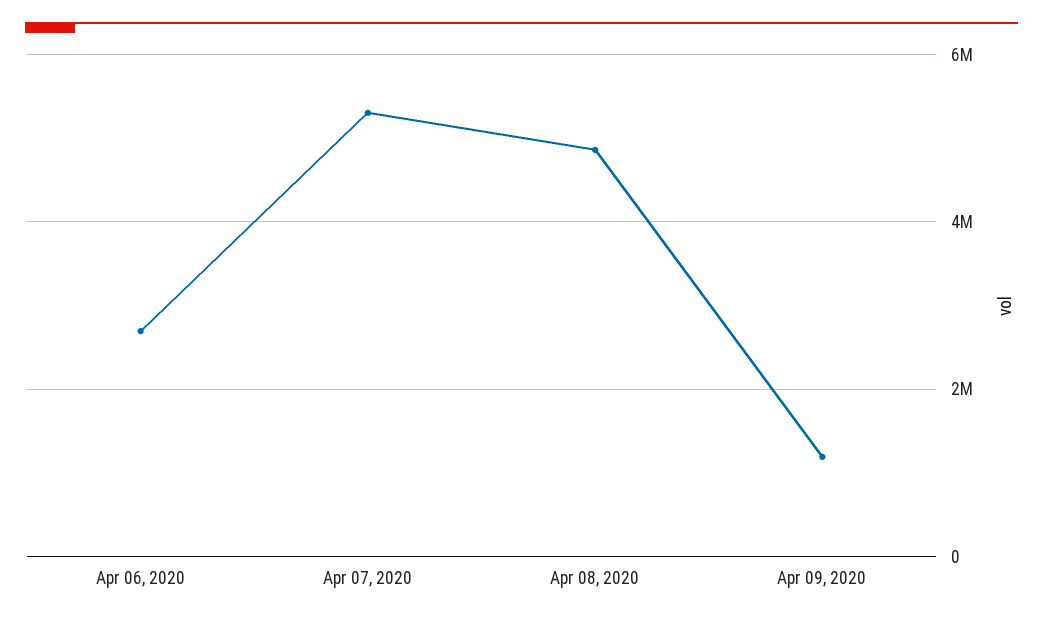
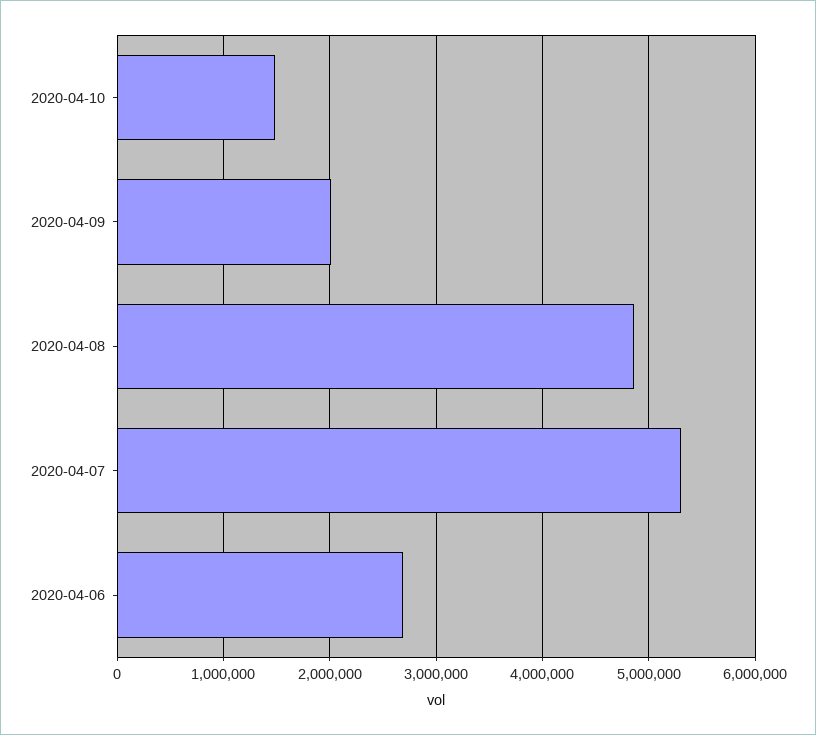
Apr 09, 2020: 1200000 -> 2000000
2020-04-10: none -> 1500000

